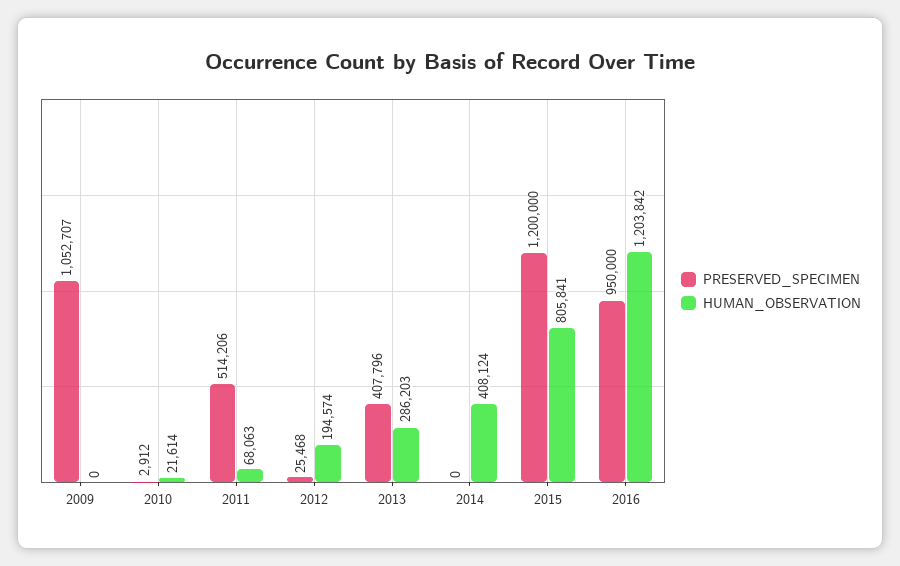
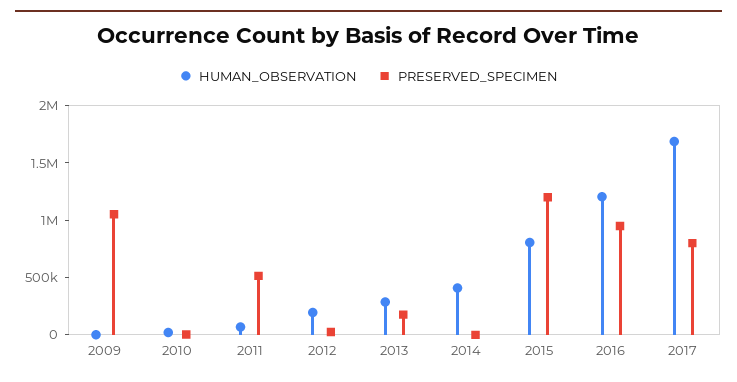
PRESERVED_SPECIMEN, 2013: 407796 -> 200000
HUMAN_OBSERVATION, 2017: none -> 1700000
PRESERVED_SPECIMEN, 2017: none -> 800000

